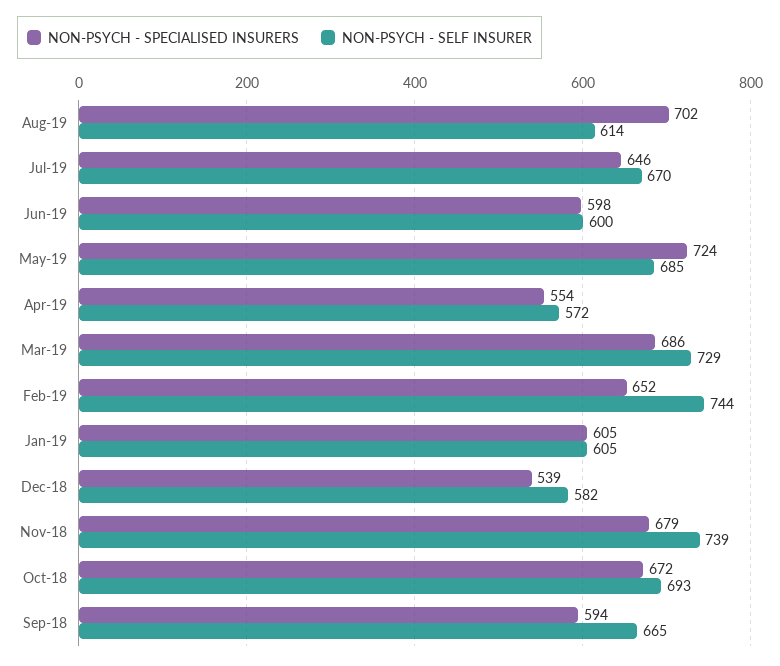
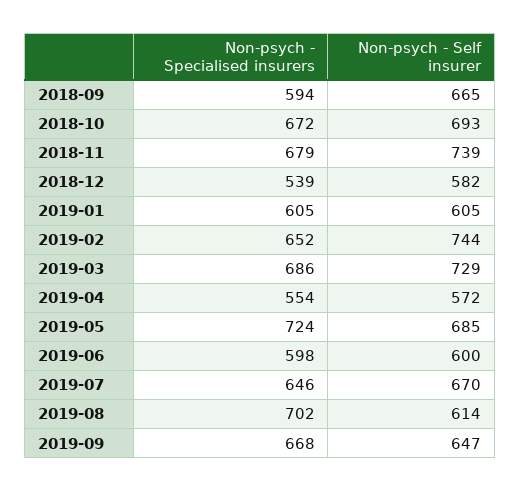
NON-PSYCH - SPECIALISED INSURERS, 2019-09: none -> 668
NON-PSYCH - SELF INSURER, 2019-09: none -> 647

